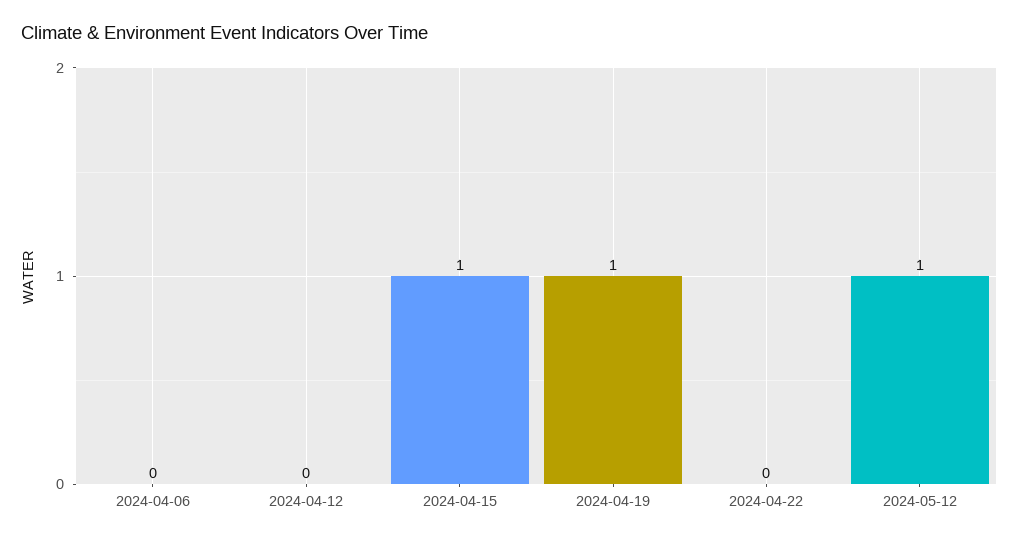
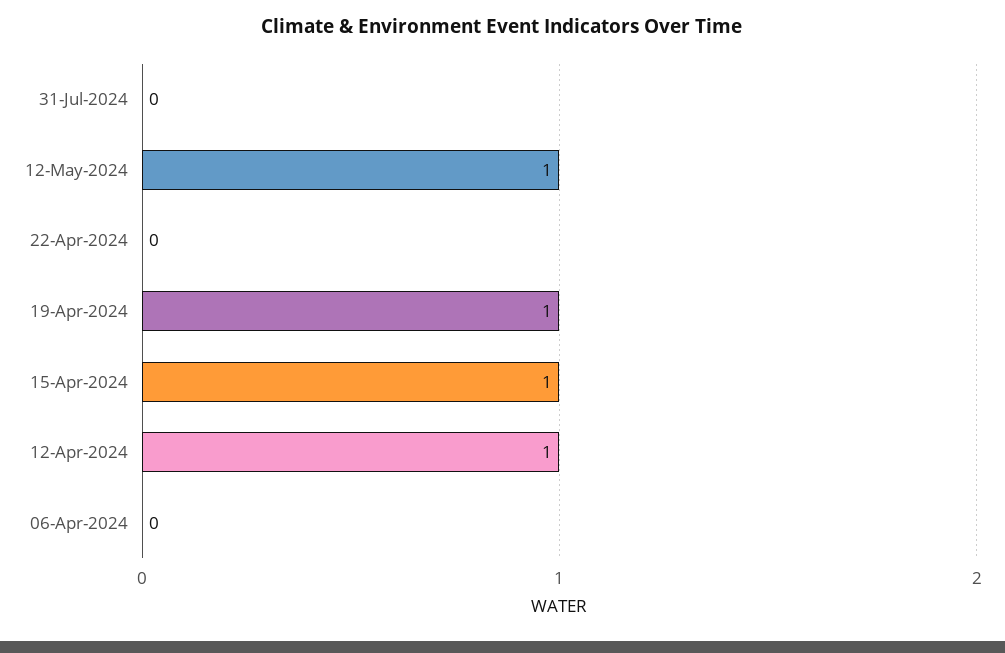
2024-04-12: 0 -> 1
31-Jul-2024: none -> 0

